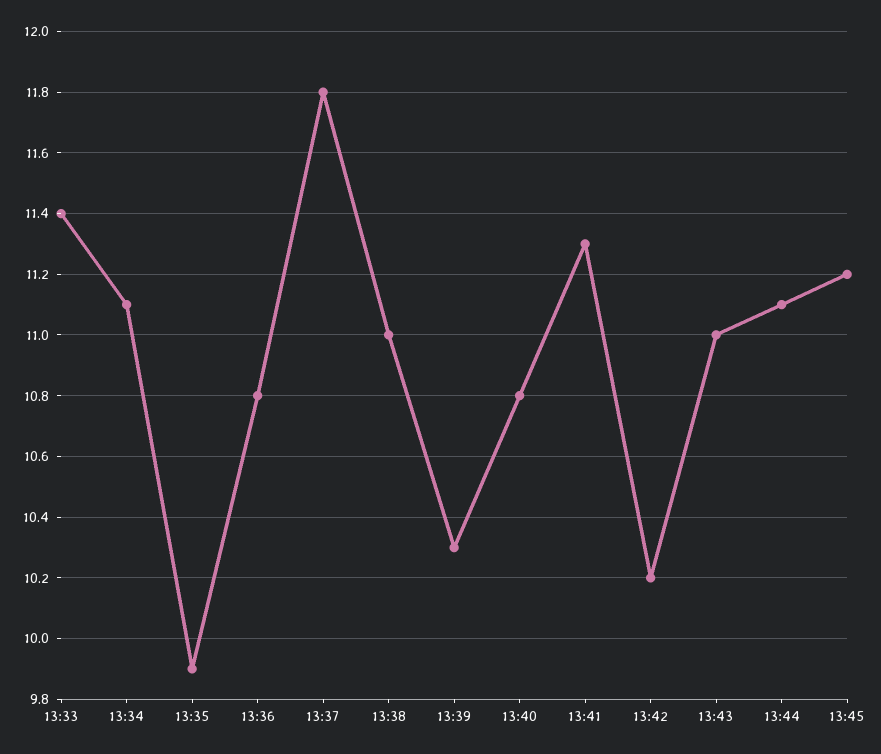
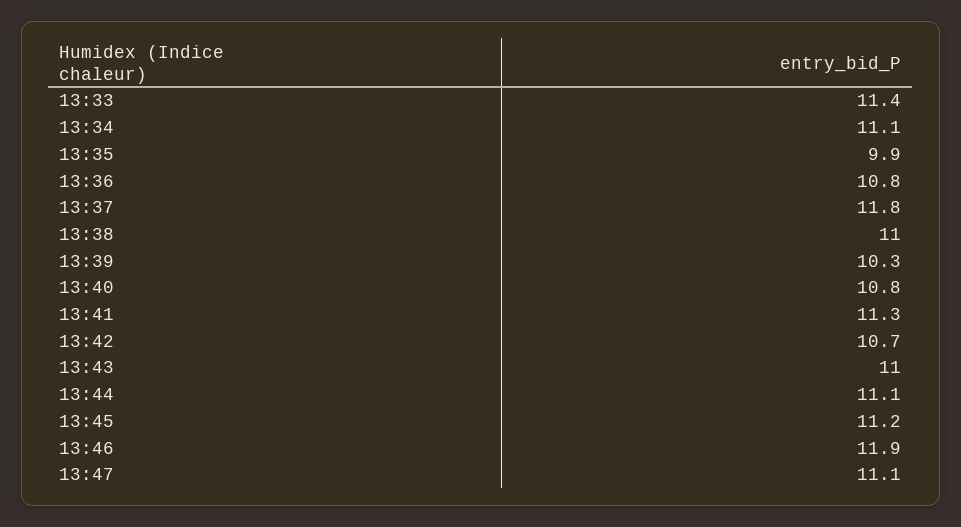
13:42: 10.2 -> 10.7
13:46: none -> 11.9
13:47: none -> 11.1

